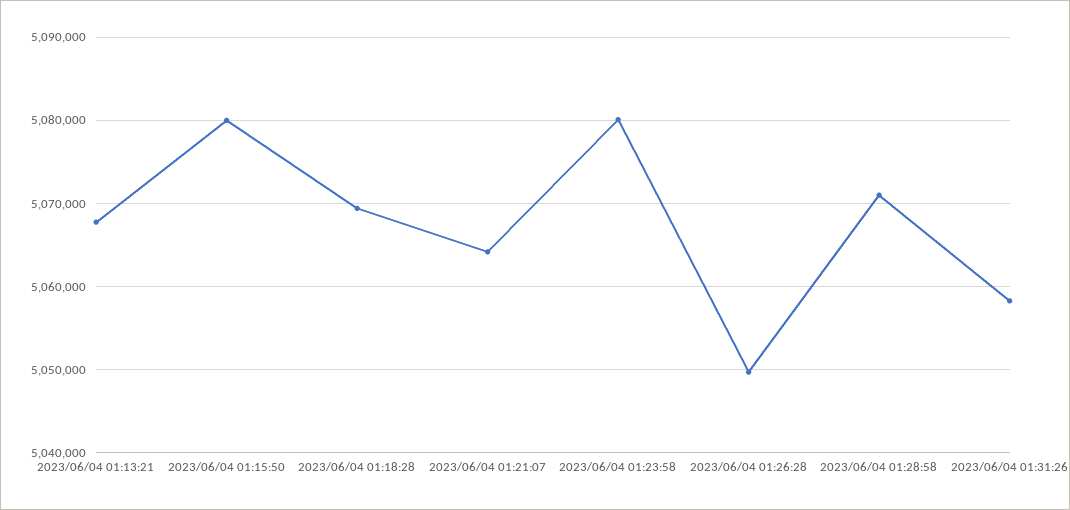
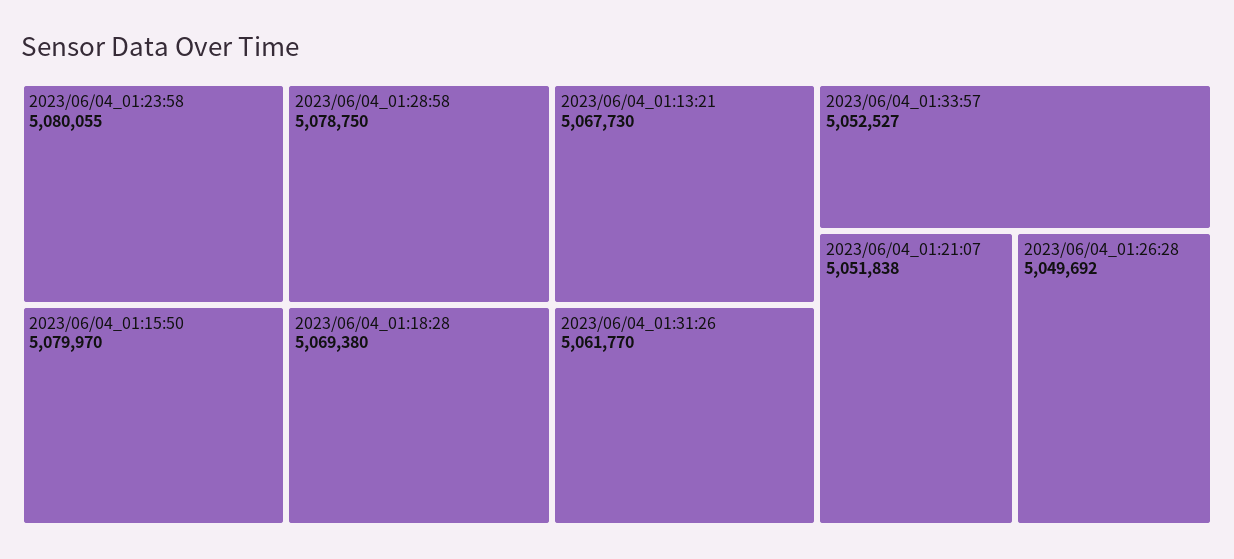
2023/06/04 01:21:07: 5064000 -> 5051838
2023/06/04 01:28:58: 5071000 -> 5078750
2023/06/04 01:31:26: 5058000 -> 5061770
2023/06/04_01:33:57: none -> 5052527

